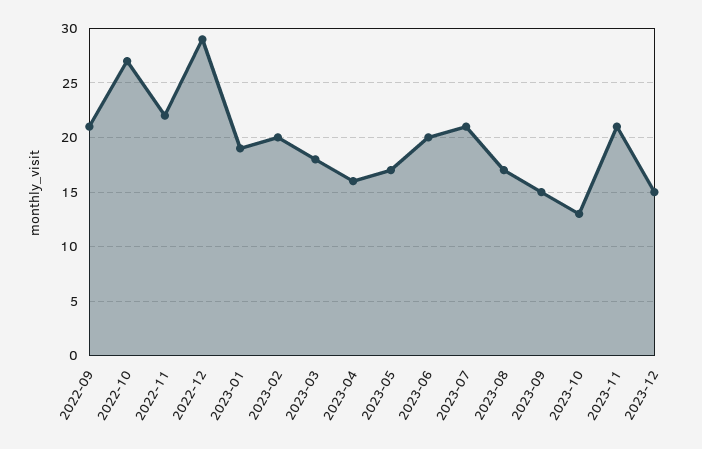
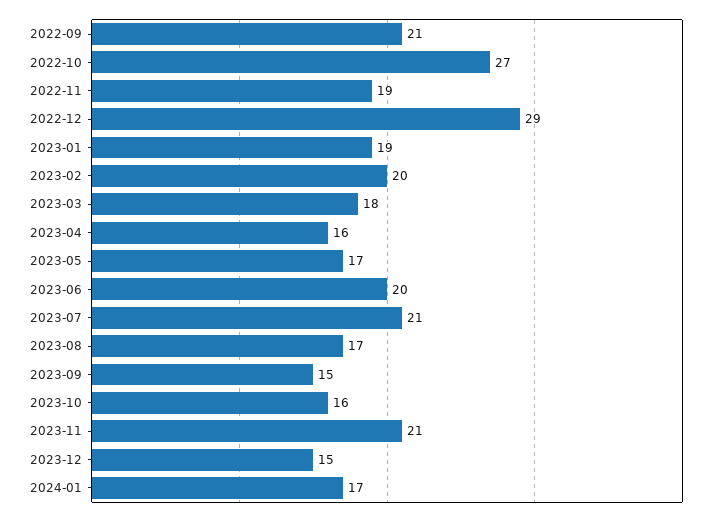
2022-11: 22 -> 19
2023-10: 13 -> 16
2024-01: none -> 17

